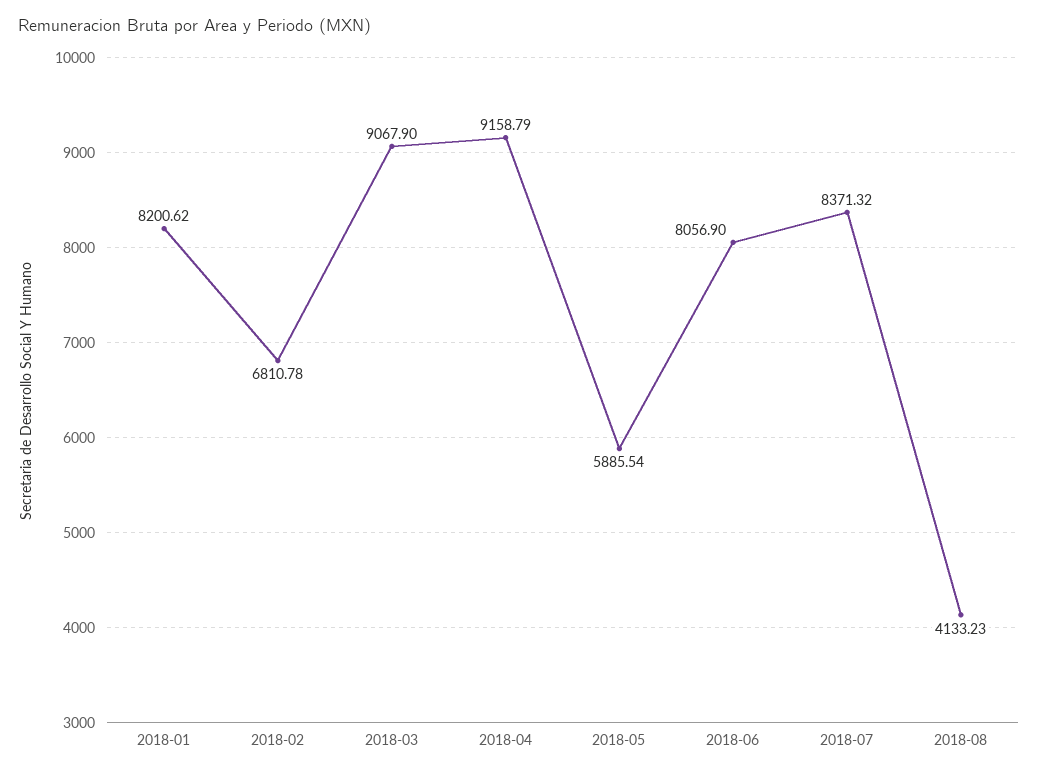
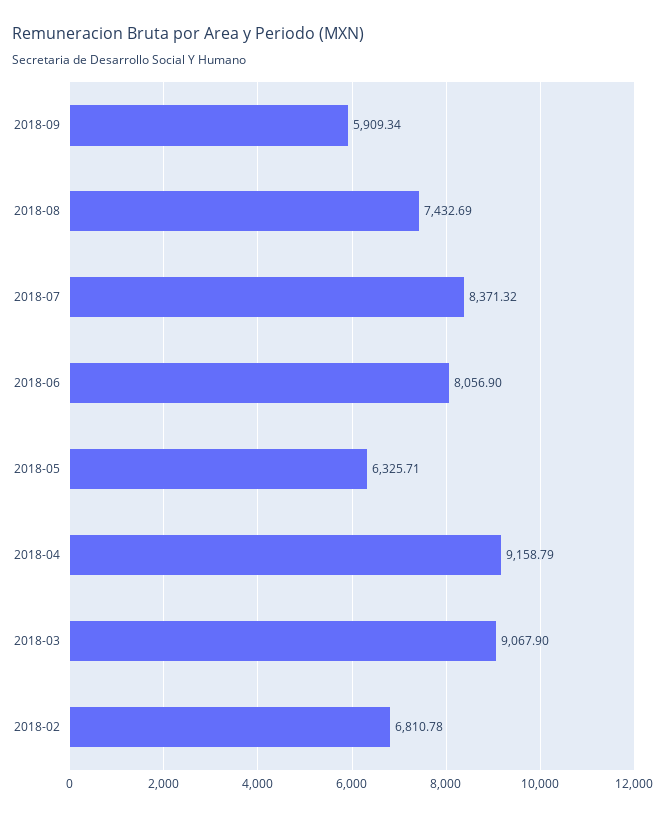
2018-01: 8200.62 -> none
2018-05: 5885.54 -> 6325.71
2018-08: 4133.23 -> 7432.69
2018-09: none -> 5909.34

